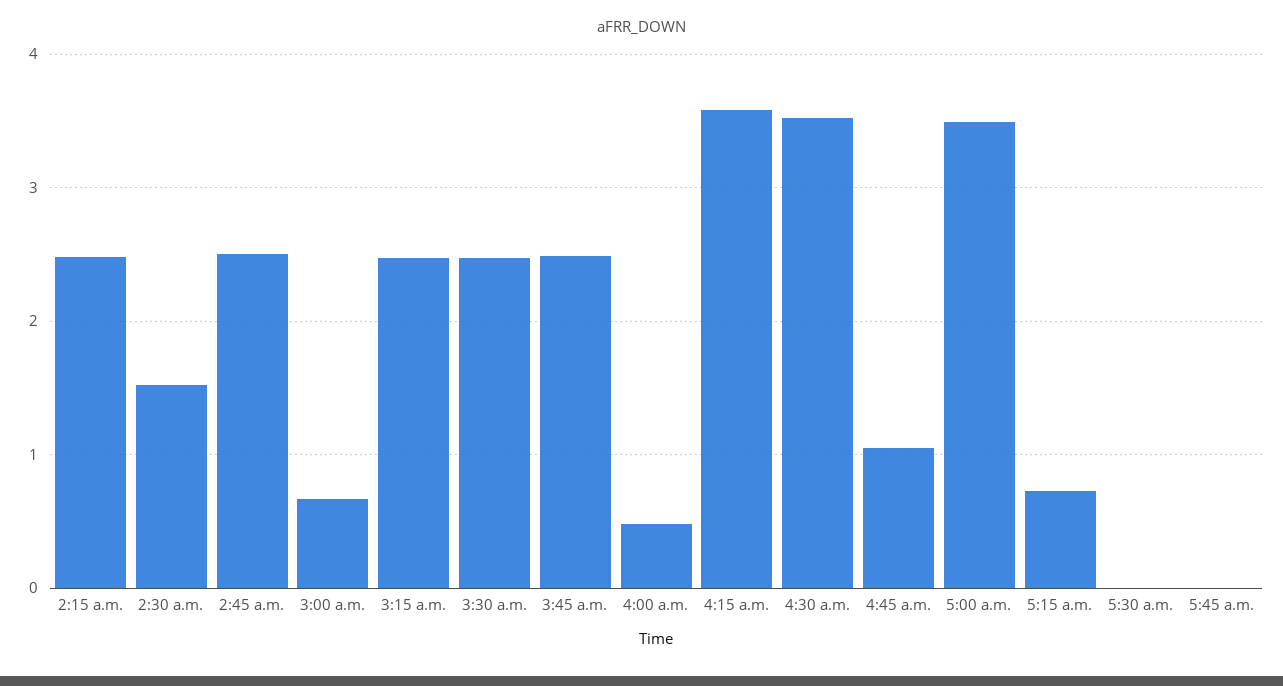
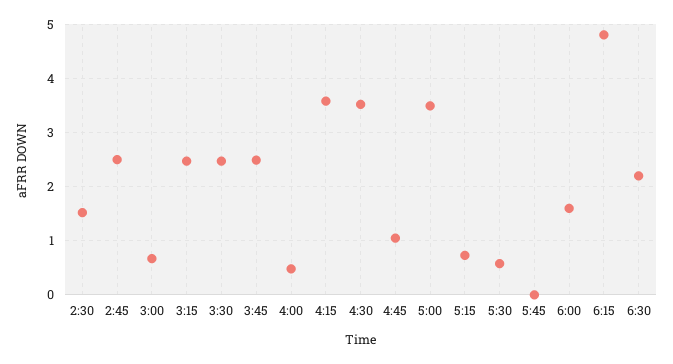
2:15 a.m.: 2.5 -> none
5:30 a.m.: 0 -> 0.6
6:00: none -> 1.6
6:15: none -> 4.8
6:30: none -> 2.2

